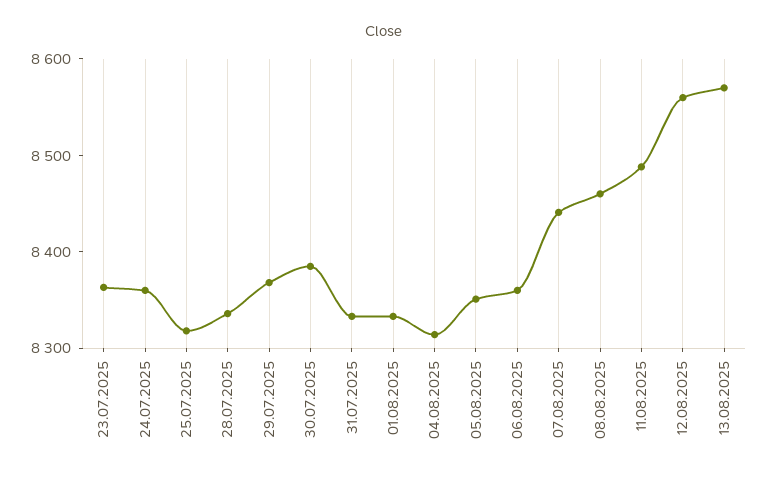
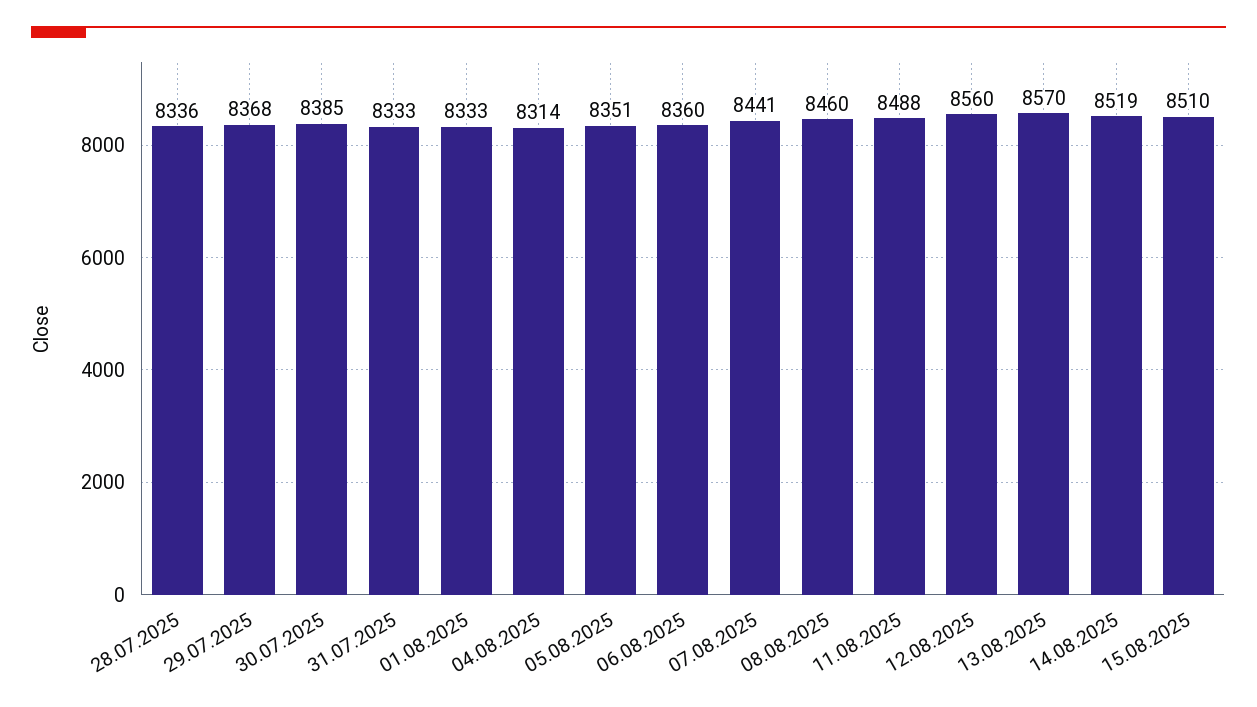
23.07.2025: 8360 -> none
24.07.2025: 8360 -> none
25.07.2025: 8320 -> none
14.08.2025: none -> 8519
15.08.2025: none -> 8510

